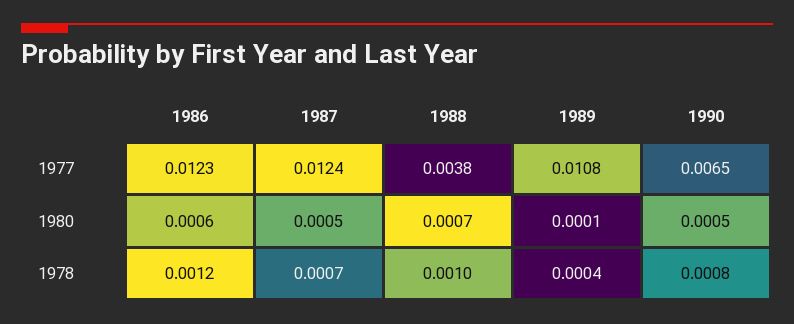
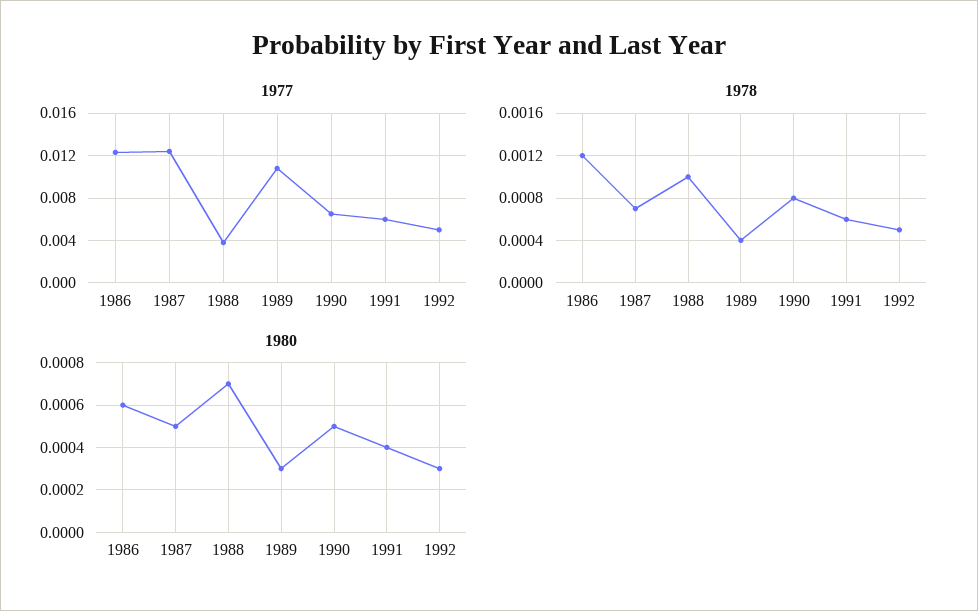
1980, 1989: 0.0001 -> 0.0003
1977, 1991: none -> 0.006
1977, 1992: none -> 0.005
1978, 1991: none -> 0.0006
1978, 1992: none -> 0.0005
1980, 1991: none -> 0.0004
1980, 1992: none -> 0.0003

